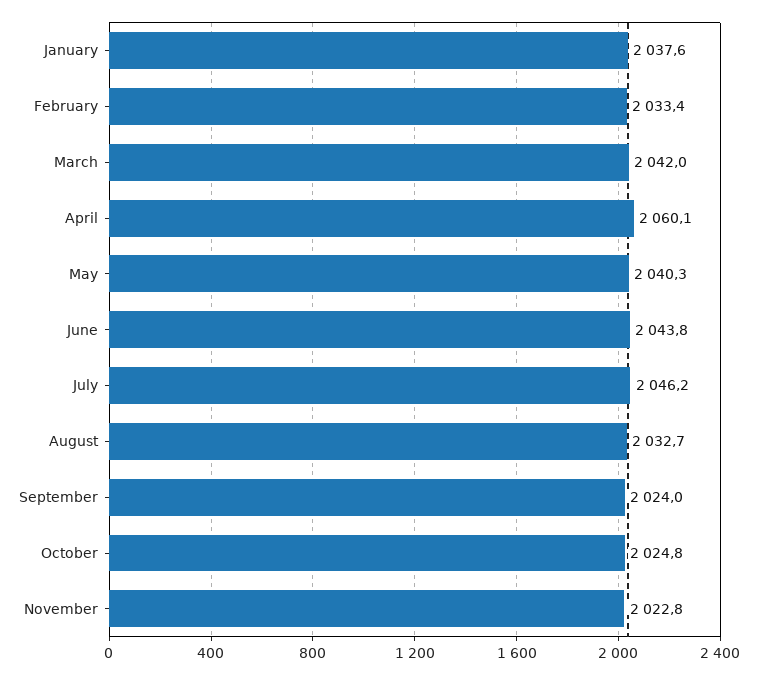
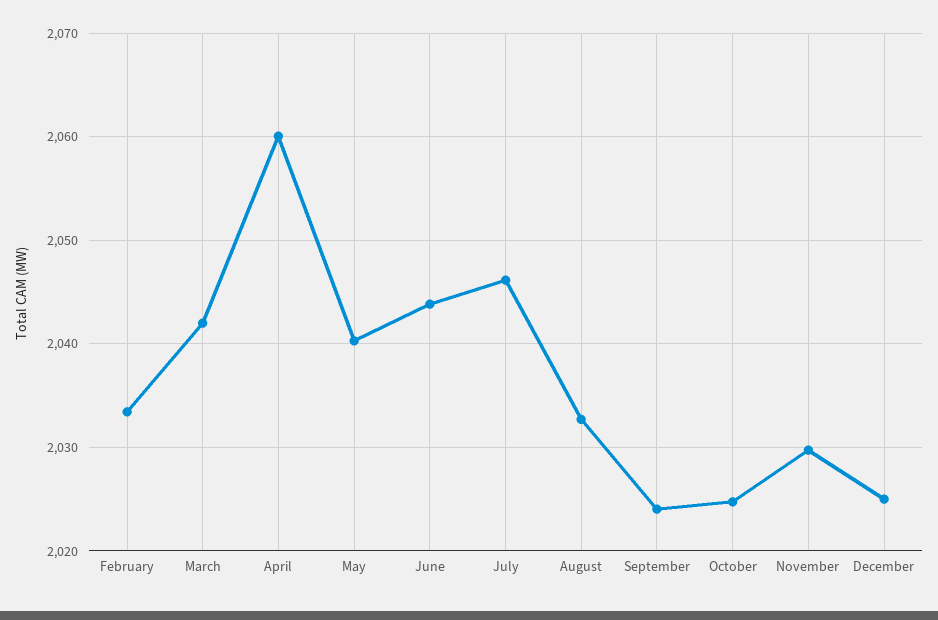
January: 2037.6 -> none
November: 2022.8 -> 2030
December: none -> 2025

